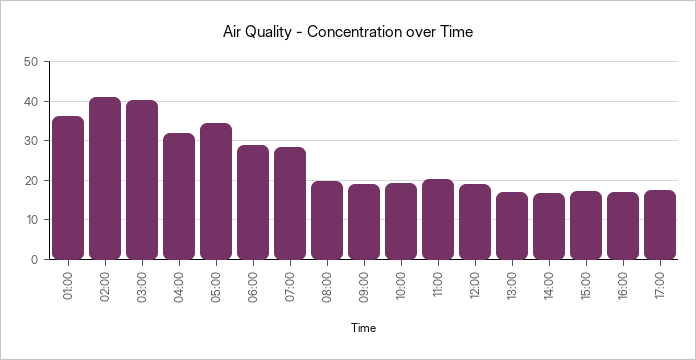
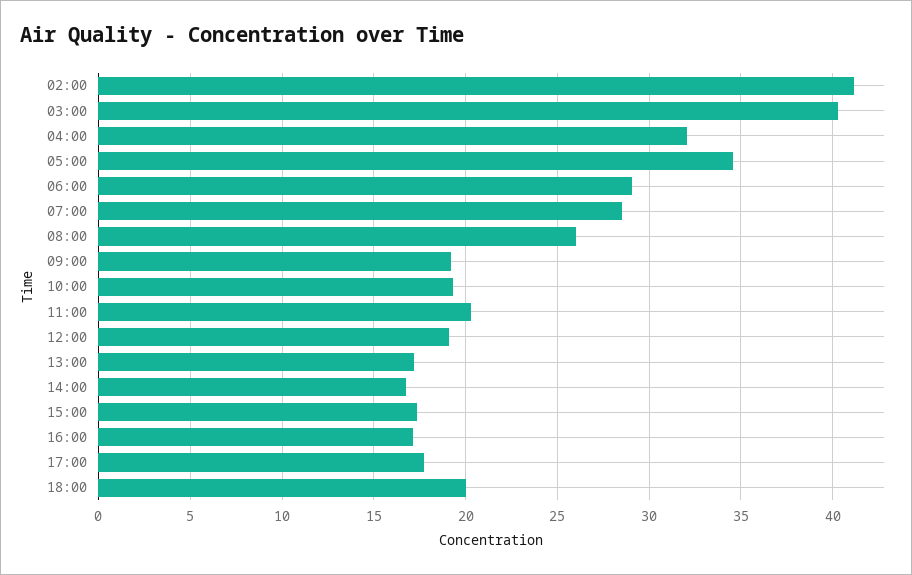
01:00: 36 -> none
08:00: 20 -> 26
18:00: none -> 20

